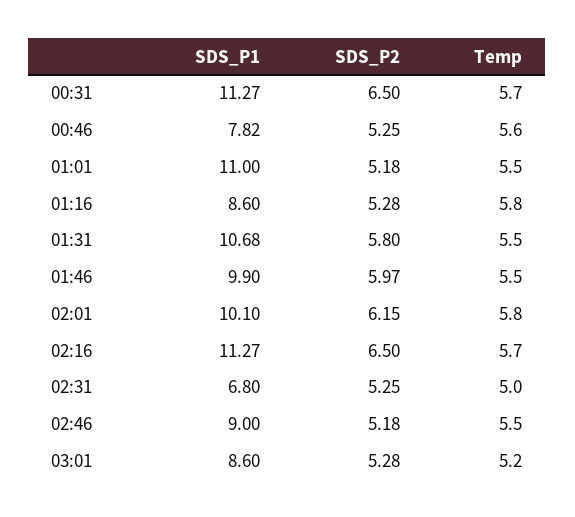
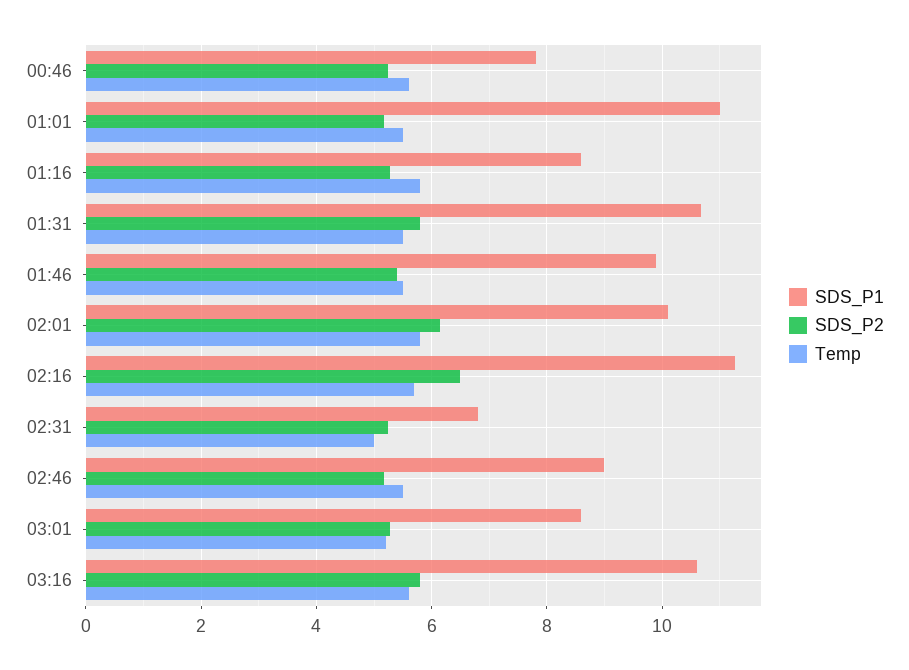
SDS_P1, 00:31: 11.27 -> none
SDS_P2, 00:31: 6.5 -> none
Temp, 00:31: 5.7 -> none
SDS_P2, 01:46: 5.97 -> 5.4
SDS_P1, 03:16: none -> 10.6
SDS_P2, 03:16: none -> 5.8
Temp, 03:16: none -> 5.6

